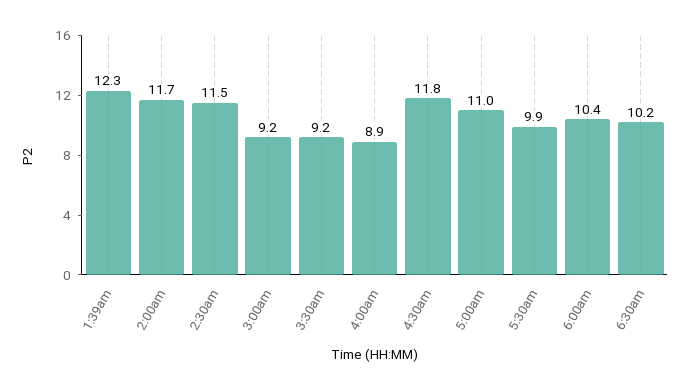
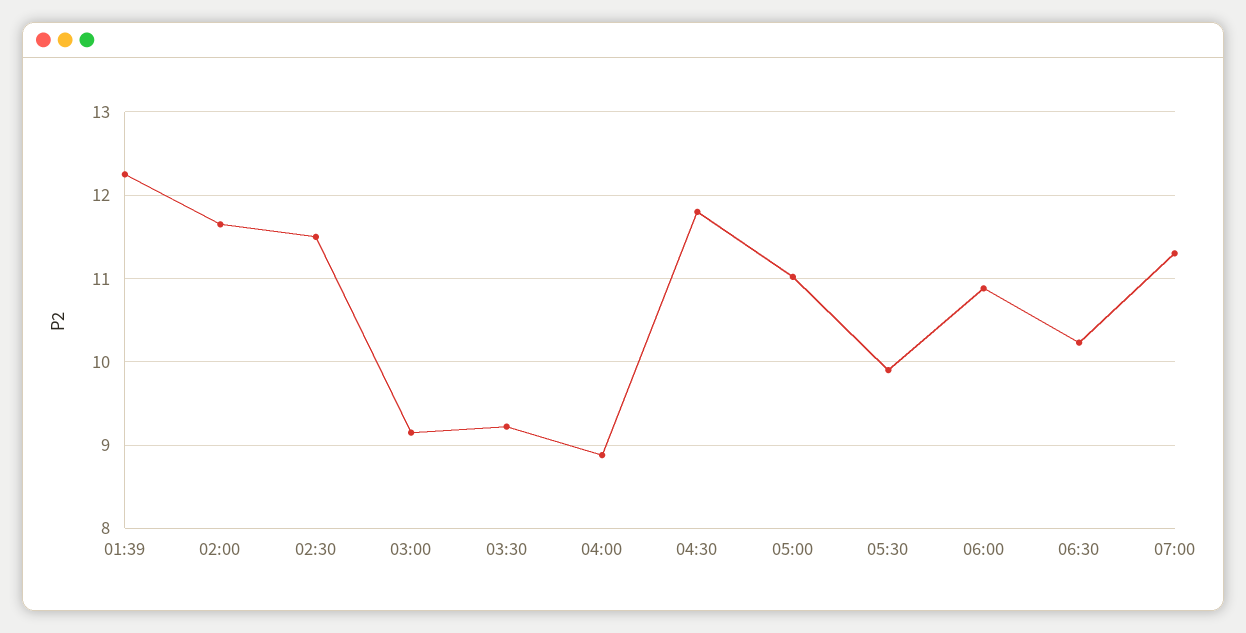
6:00am: 10.4 -> 10.9
07:00: none -> 11.3

